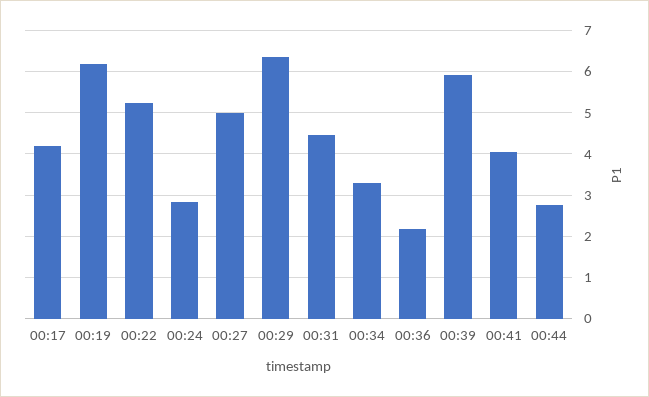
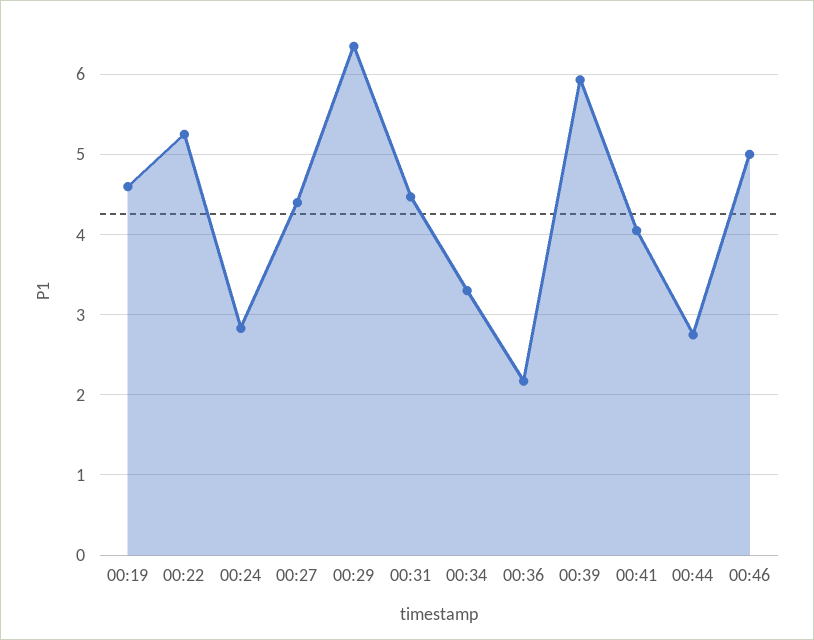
00:17: 4.2 -> none
00:19: 6.2 -> 4.6
00:27: 5 -> 4.4
00:46: none -> 5

